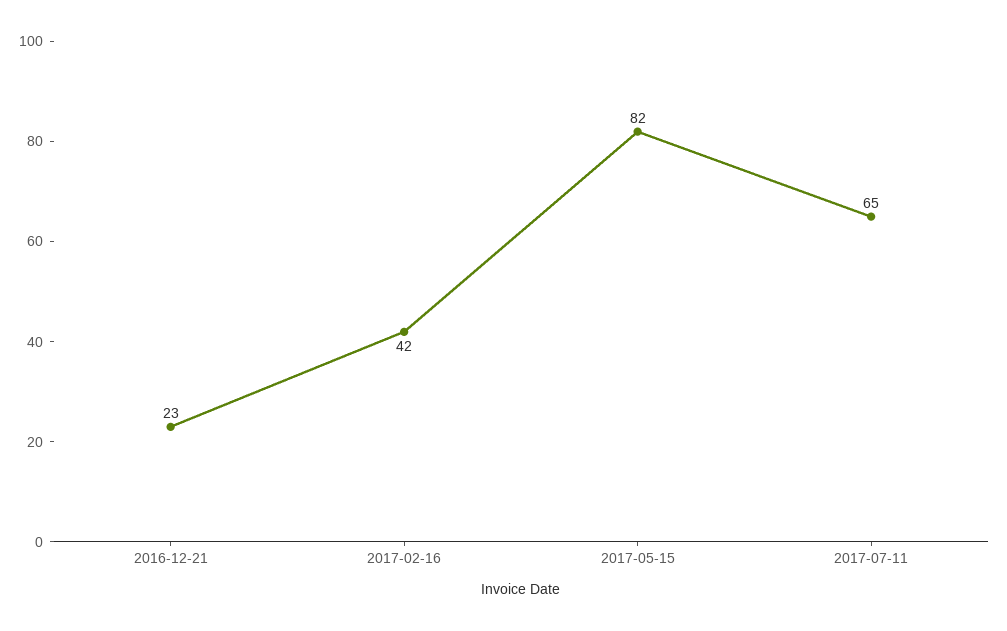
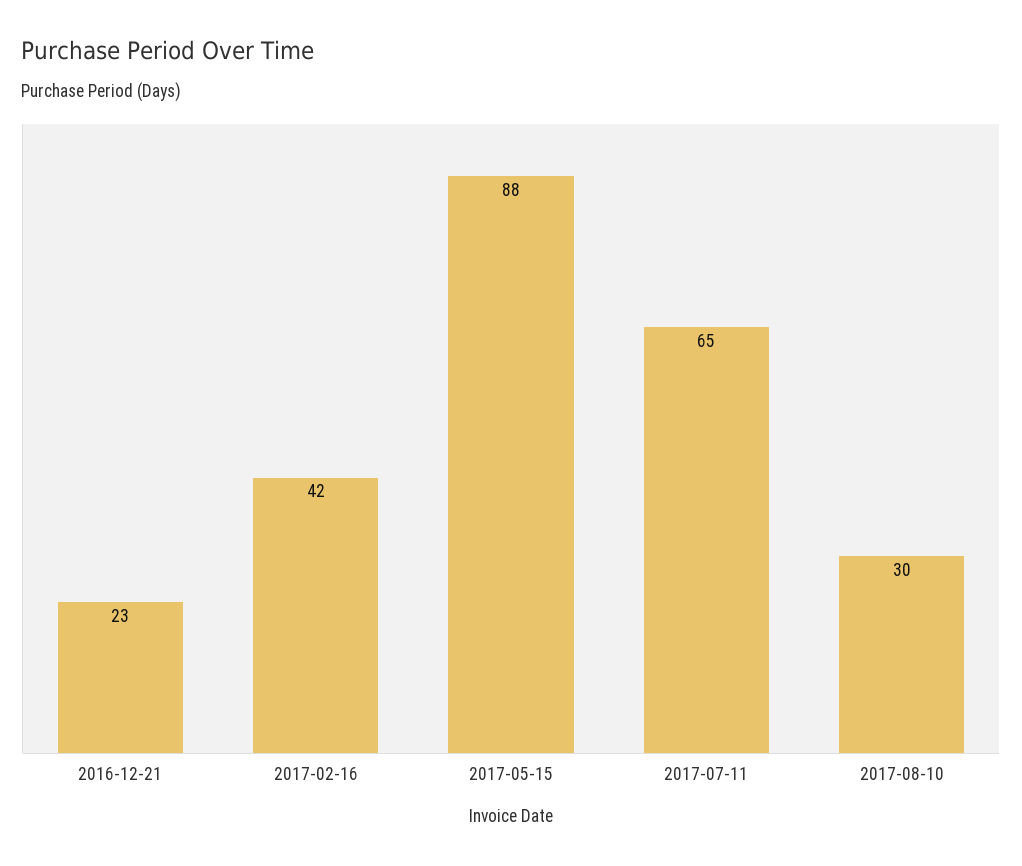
2017-05-15: 82 -> 88
2017-08-10: none -> 30

